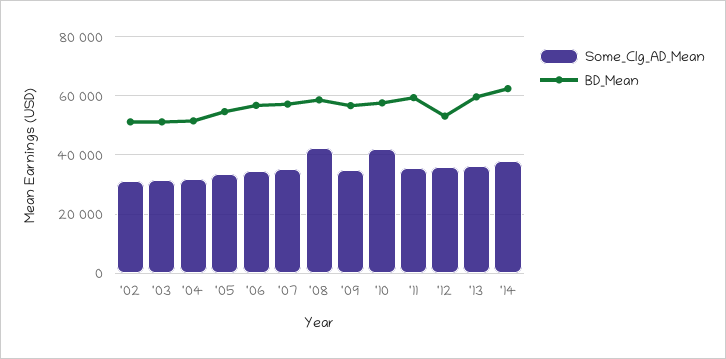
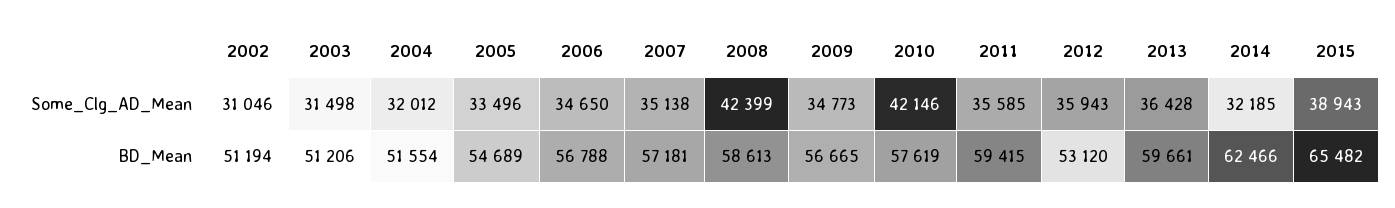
Some_Clg_AD_Mean, '14: 37500 -> 32185
Some_Clg_AD_Mean, 2015: none -> 38943
BD_Mean, 2015: none -> 65482

